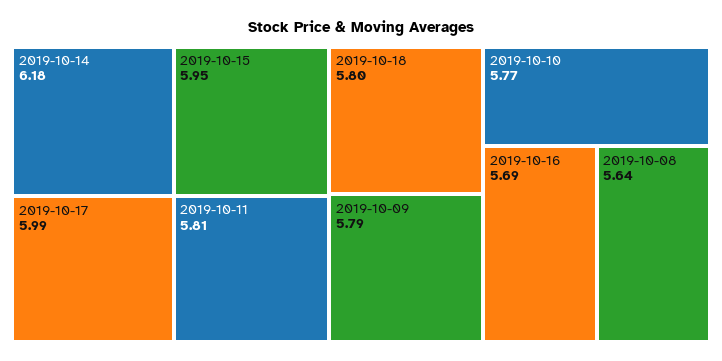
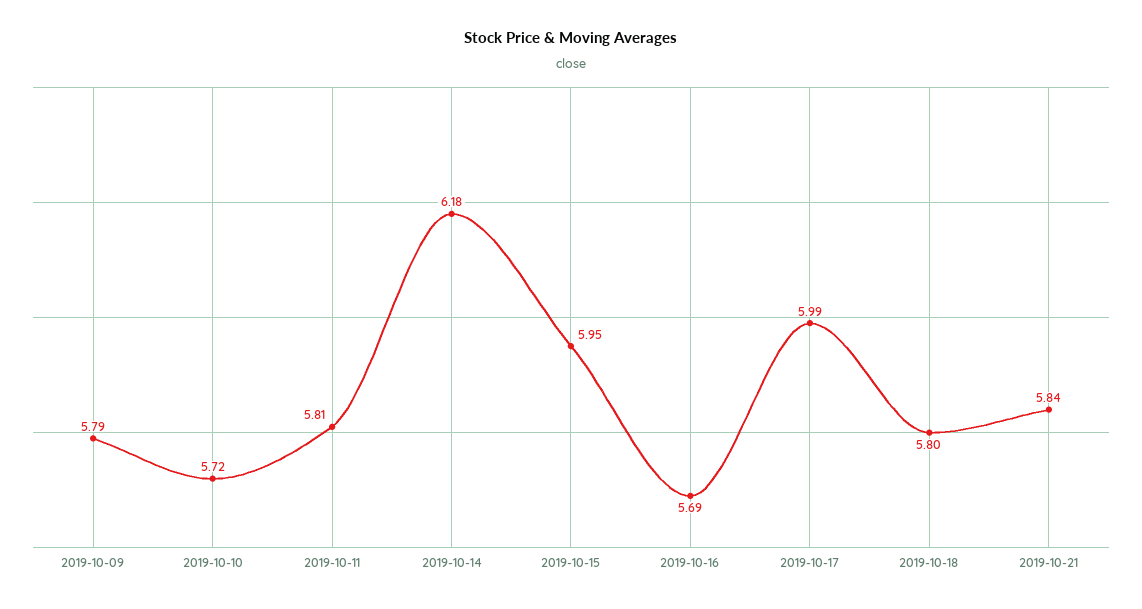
2019-10-10: 5.77 -> 5.72
2019-10-08: 5.64 -> none
2019-10-21: none -> 5.84

